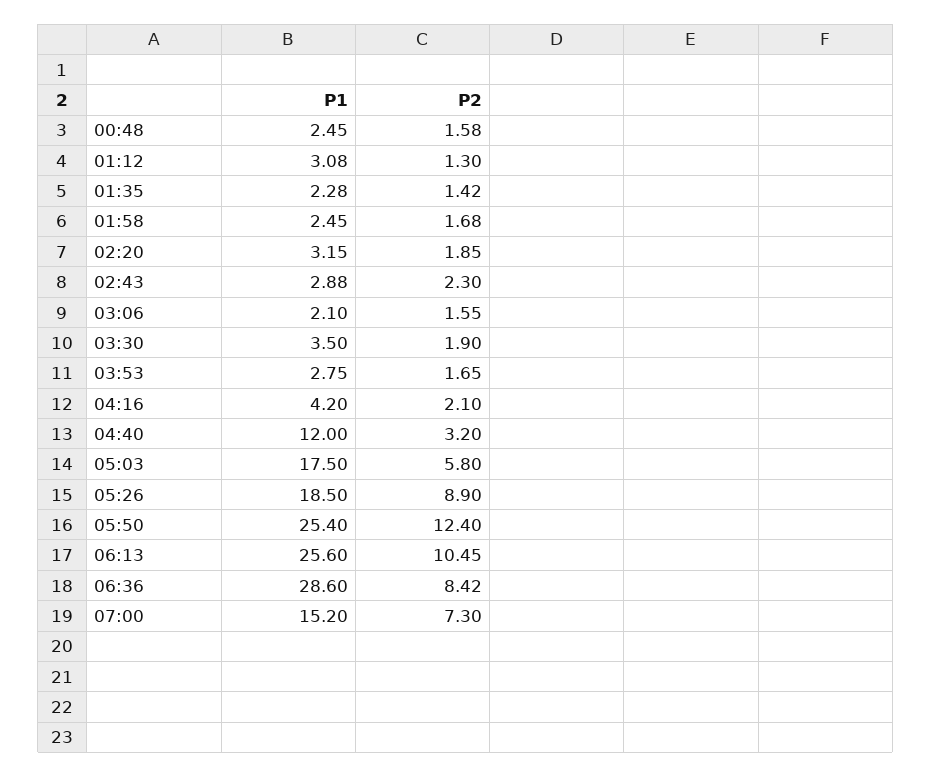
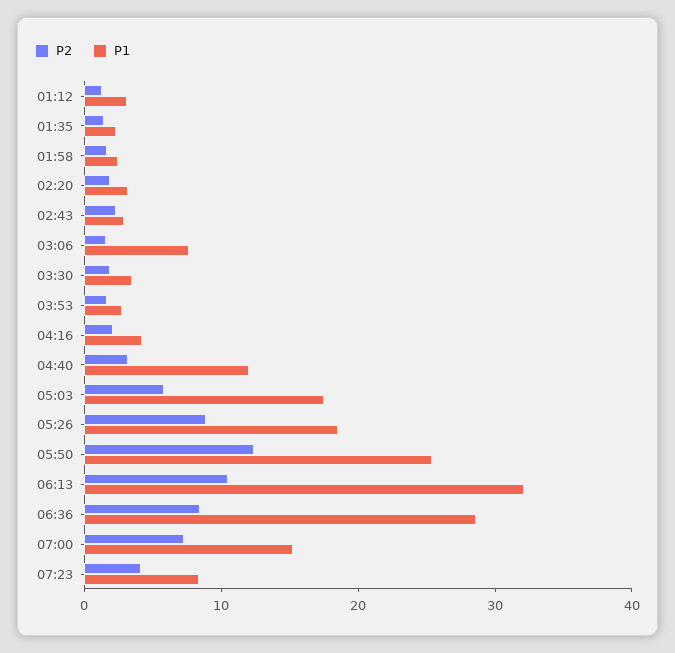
P1, 00:48: 2.45 -> none
P2, 00:48: 1.58 -> none
P1, 03:06: 2.1 -> 8
P1, 06:13: 25.6 -> 32
P2, 07:23: none -> 4
P1, 07:23: none -> 8

